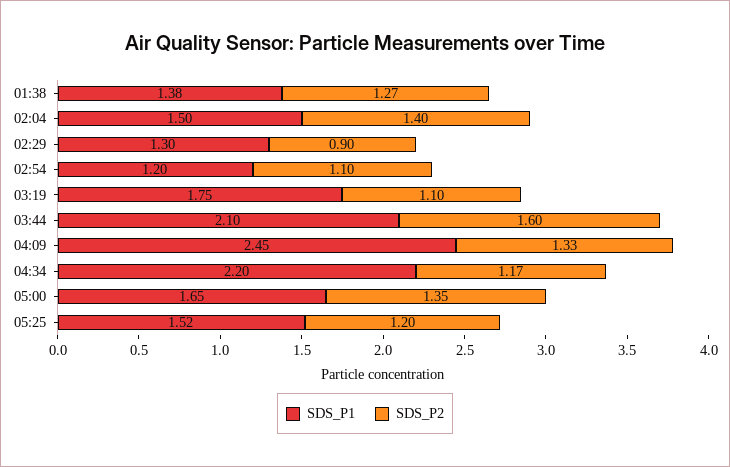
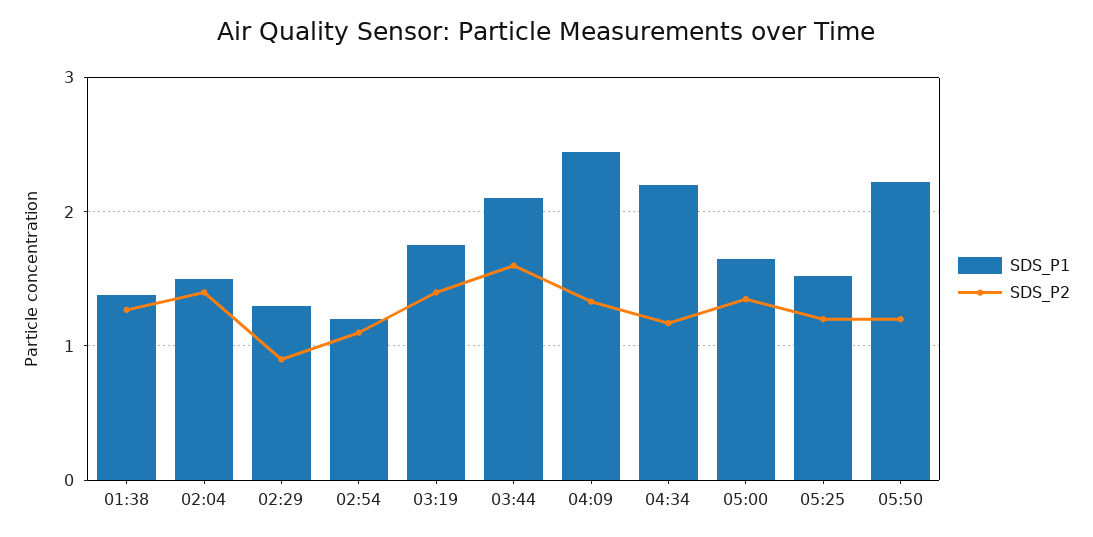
SDS_P2, 03:19: 1.1 -> 1.4
SDS_P1, 05:50: none -> 2.2
SDS_P2, 05:50: none -> 1.2

